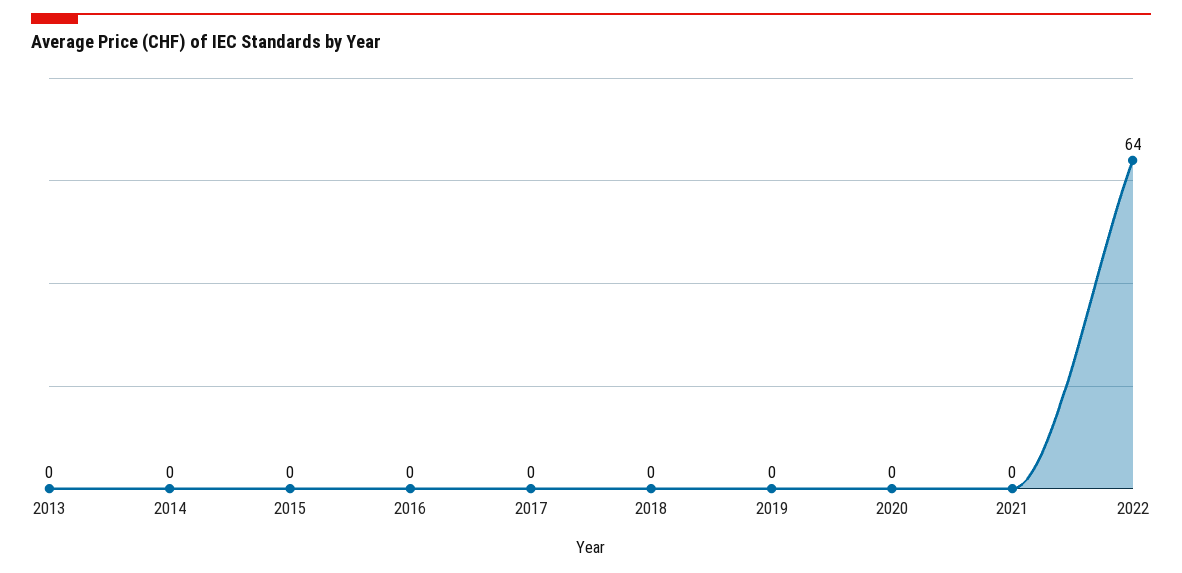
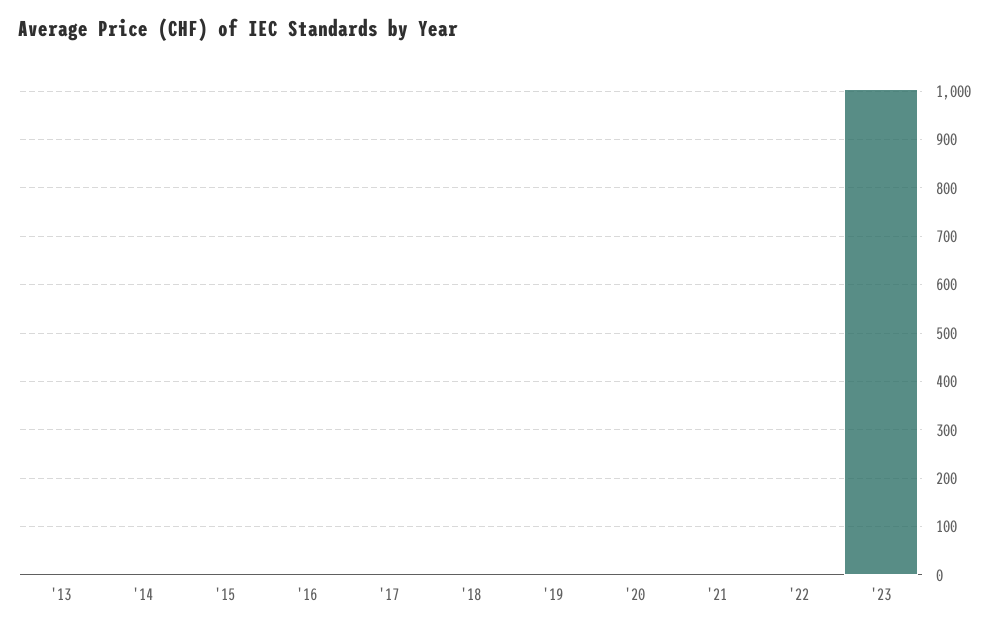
2022: 64 -> 0
'23: none -> 1000

